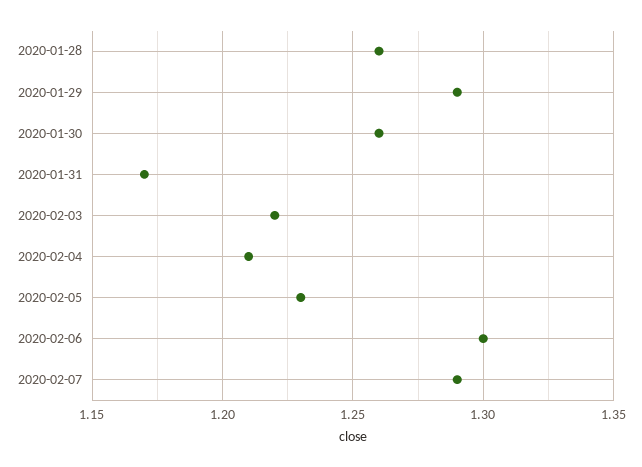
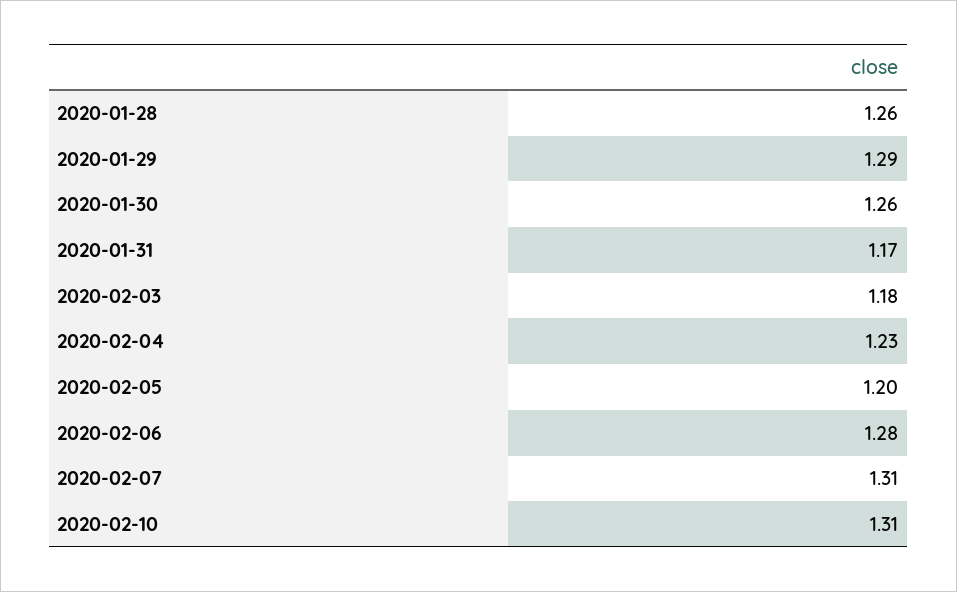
2020-02-03: 1.22 -> 1.18
2020-02-04: 1.21 -> 1.23
2020-02-05: 1.23 -> 1.2
2020-02-06: 1.3 -> 1.28
2020-02-07: 1.29 -> 1.31
2020-02-10: none -> 1.31

